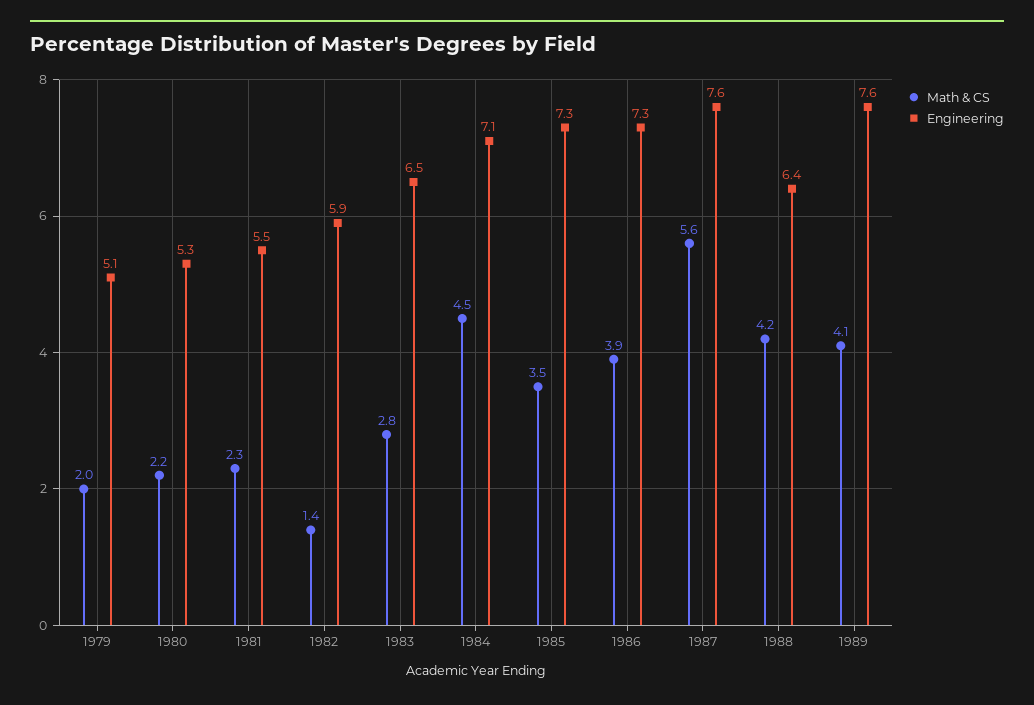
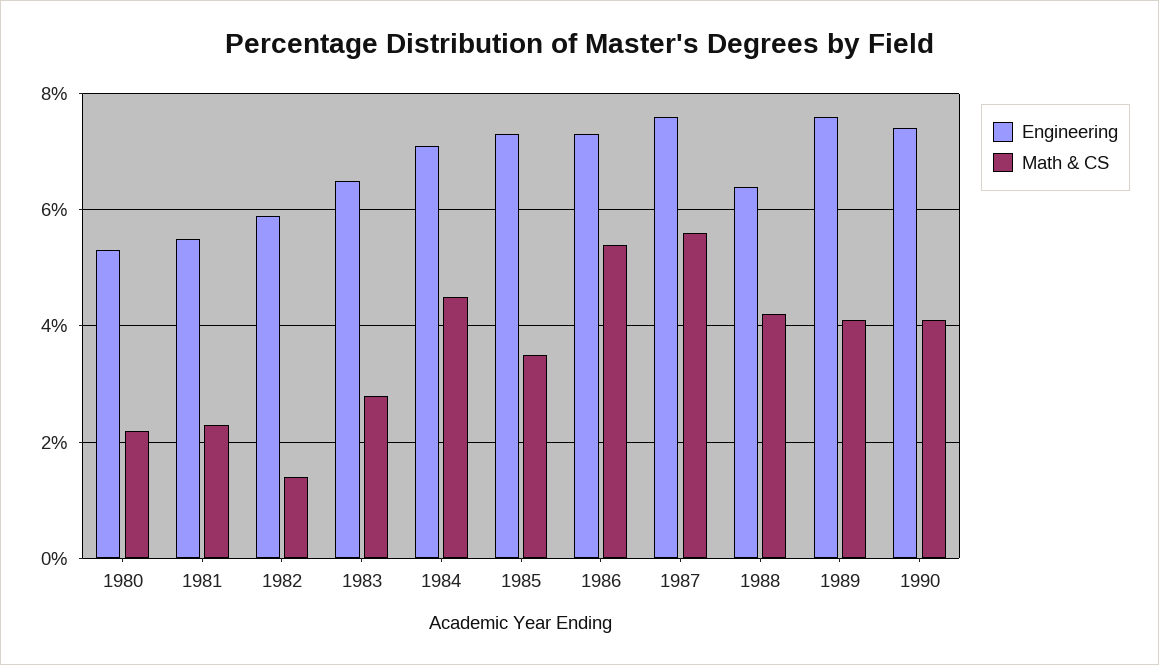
Math & CS, 1979: 2 -> none
Engineering, 1979: 5.1 -> none
Math & CS, 1986: 3.9 -> 5.5
Engineering, 1990: none -> 7.5
Math & CS, 1990: none -> 4

